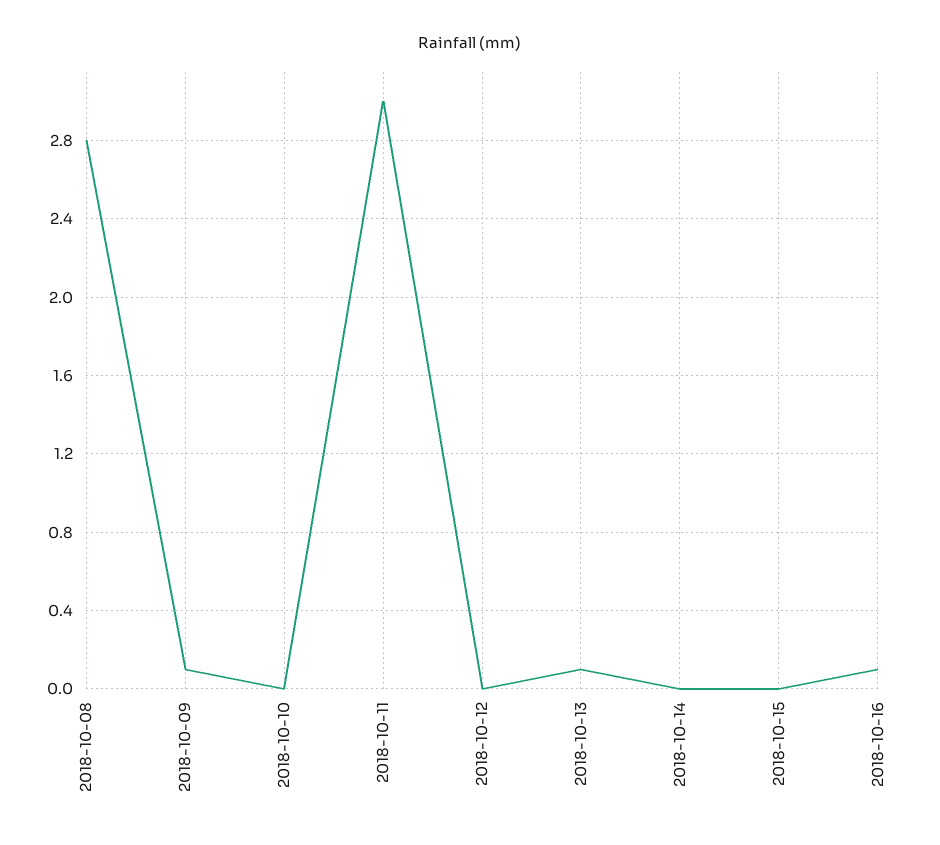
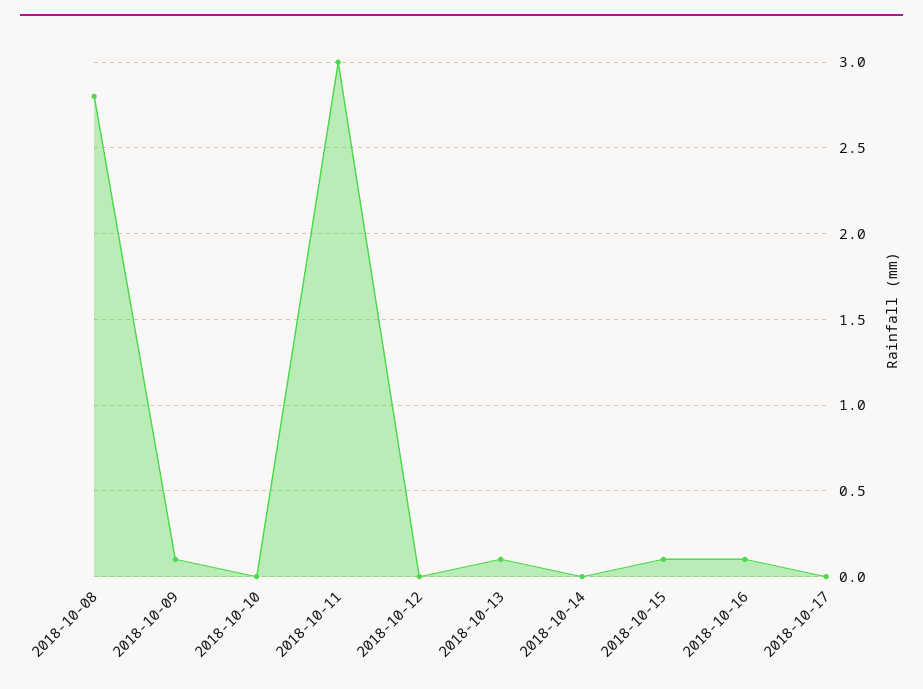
2018-10-15: 0 -> 0.1
2018-10-17: none -> 0

